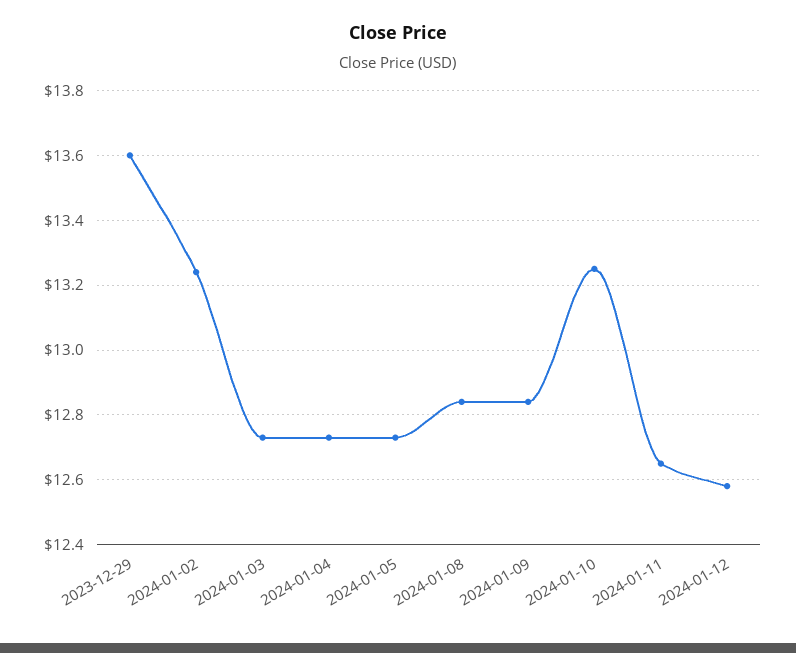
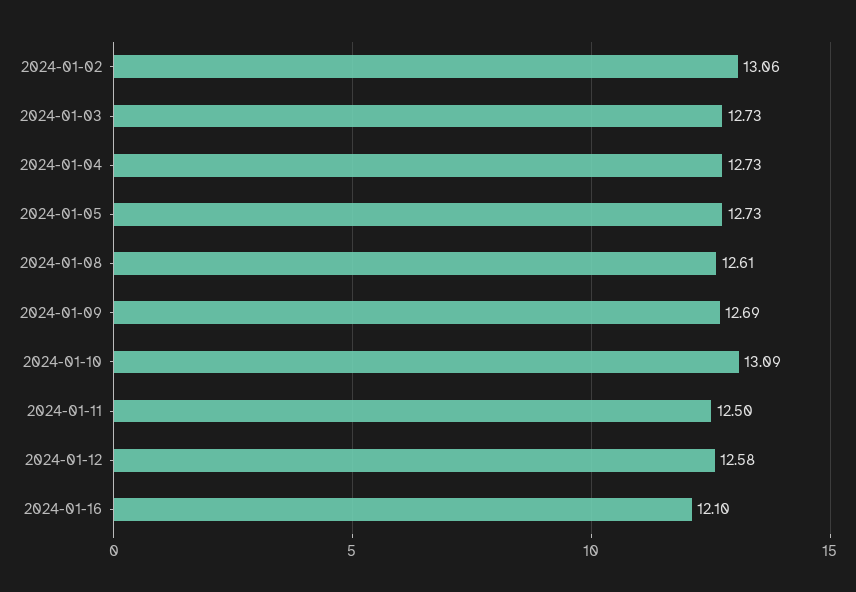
2023-12-29: 13.6 -> none
2024-01-02: 13.25 -> 13.06
2024-01-08: 12.85 -> 12.61
2024-01-09: 12.85 -> 12.69
2024-01-10: 13.25 -> 13.09
2024-01-11: 12.65 -> 12.5
2024-01-16: none -> 12.1

